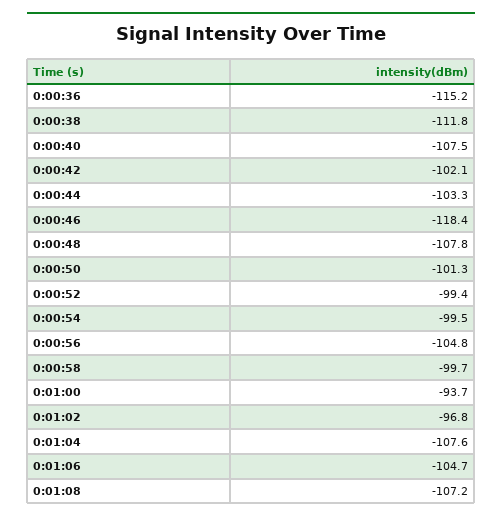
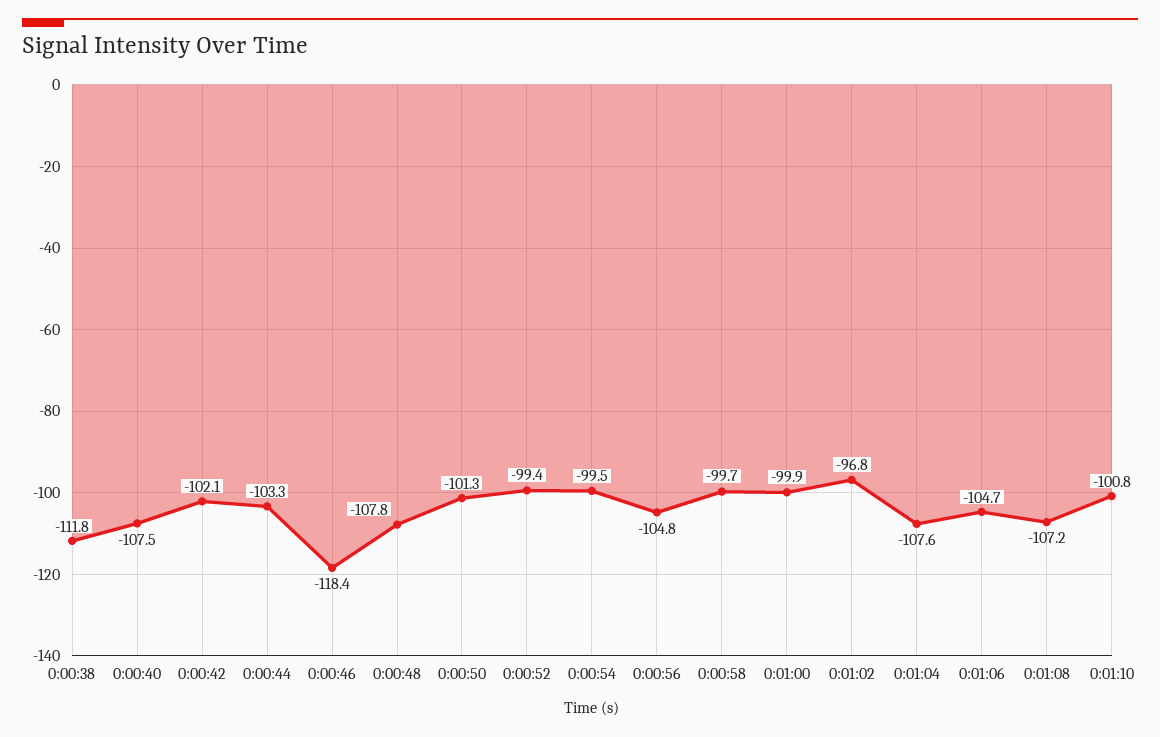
0:00:36: -115.2 -> none
0:01:00: -93.7 -> -99.9
0:01:10: none -> -100.8

